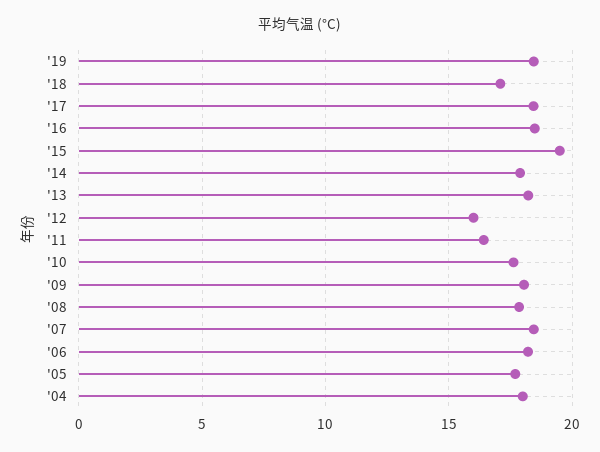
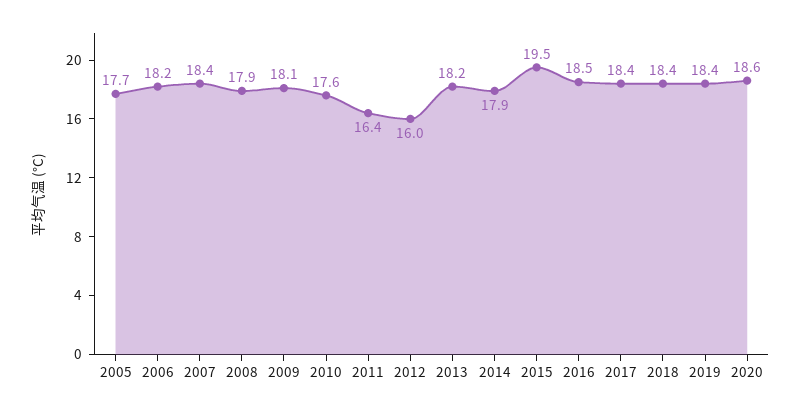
'18: 17 -> 18.4
'04: 18 -> none
2020: none -> 18.6

